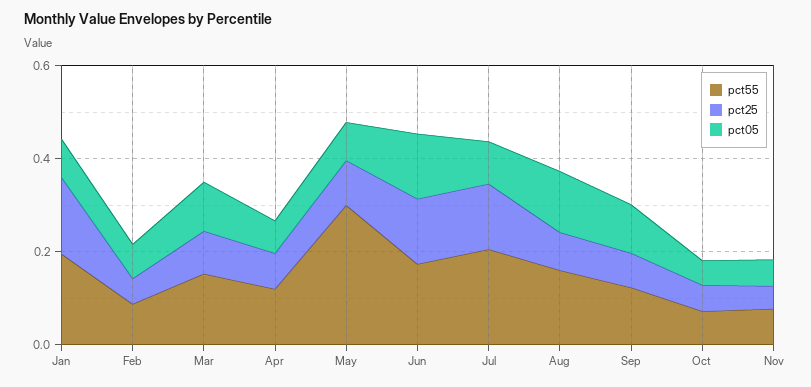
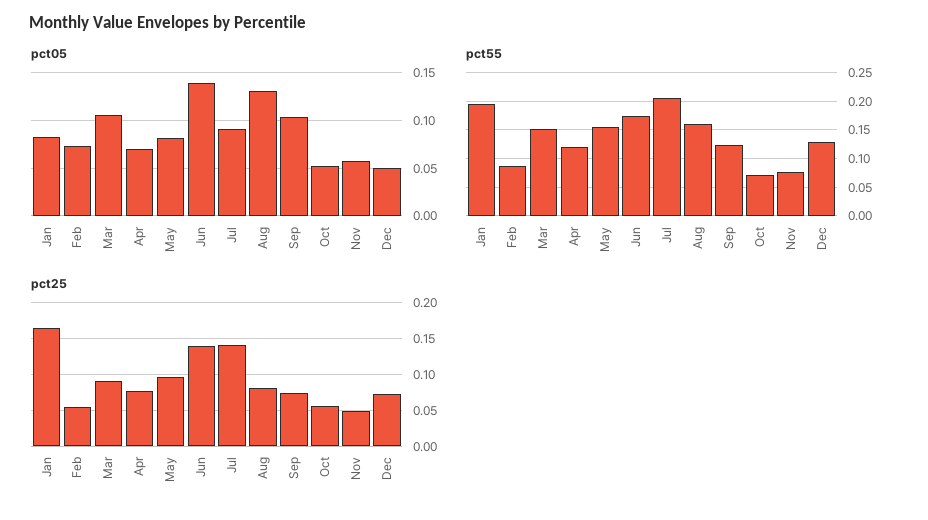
pct55, May: 0.3 -> 0.15
pct05, Dec: none -> 0.05
pct55, Dec: none -> 0.125
pct25, Dec: none -> 0.07

